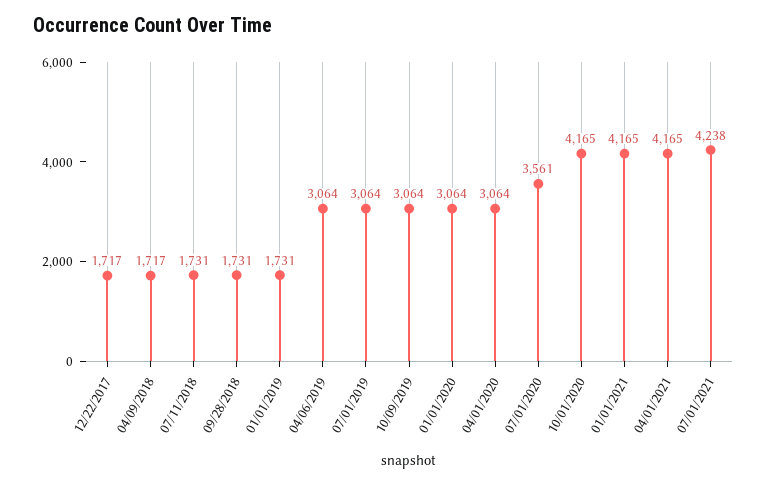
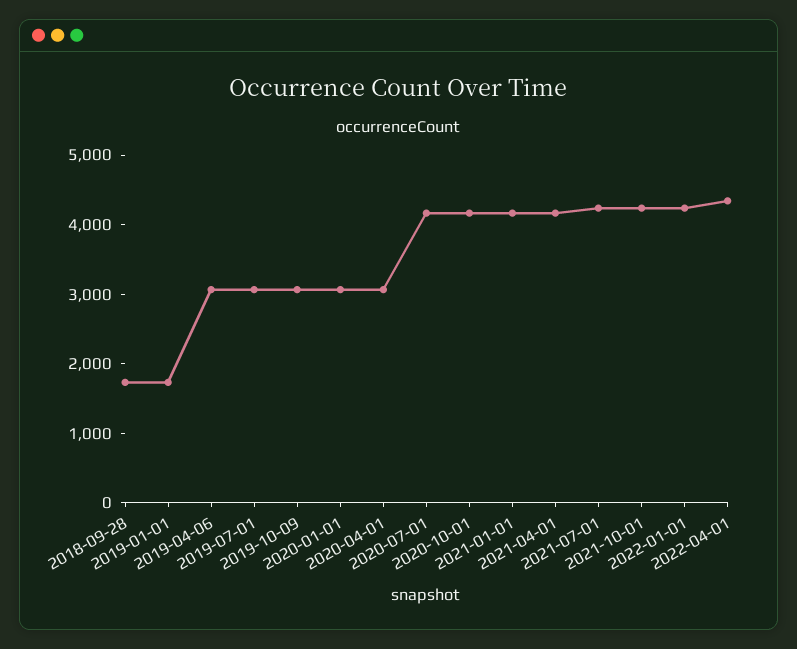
12/22/2017: 1717 -> none
04/09/2018: 1717 -> none
07/11/2018: 1731 -> none
07/01/2020: 3561 -> 4200
2021-10-01: none -> 4200
2022-01-01: none -> 4200
2022-04-01: none -> 4400

